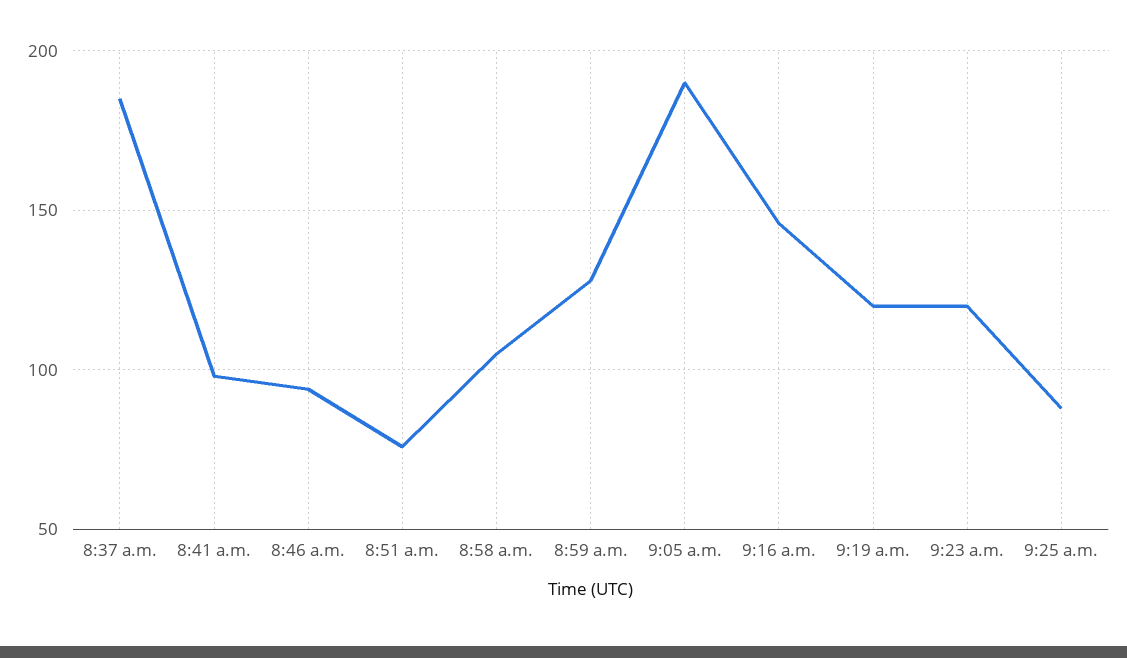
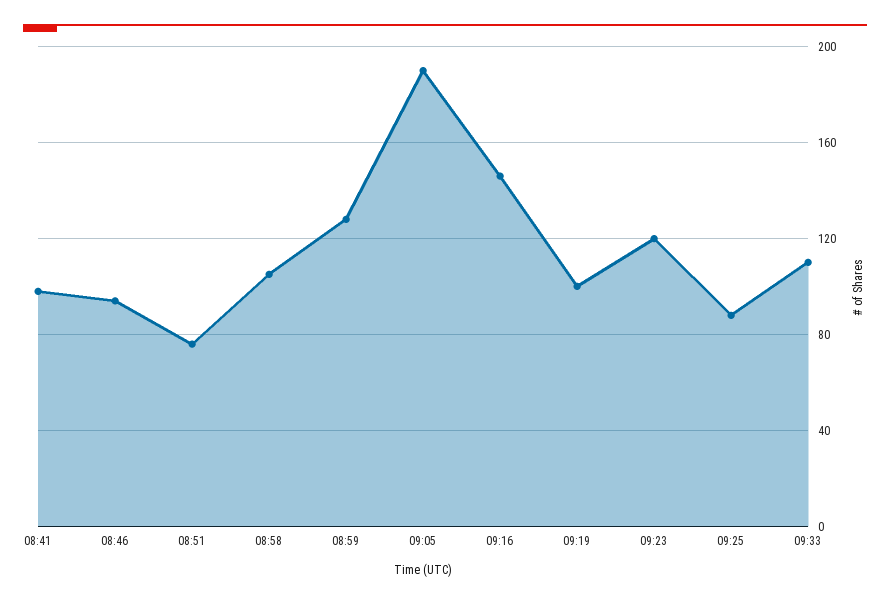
8:37 a.m.: 185 -> none
9:19 a.m.: 120 -> 100
09:33: none -> 110

